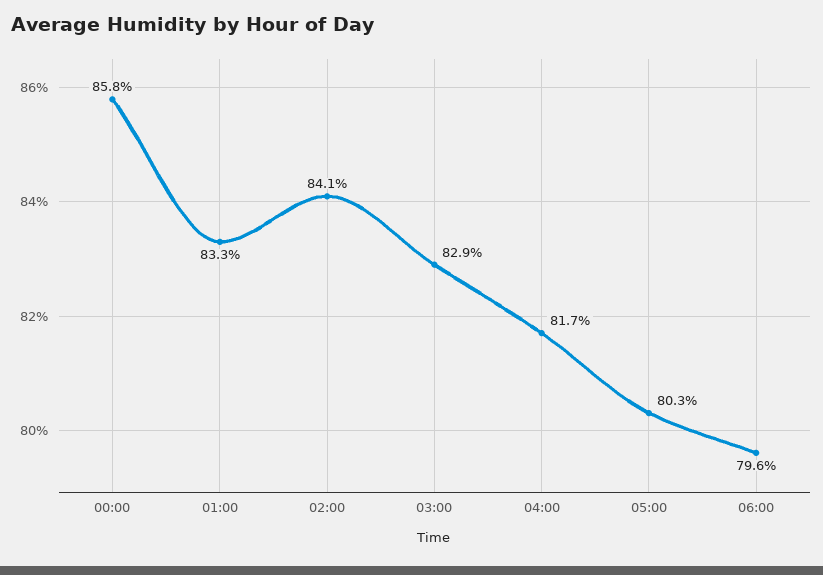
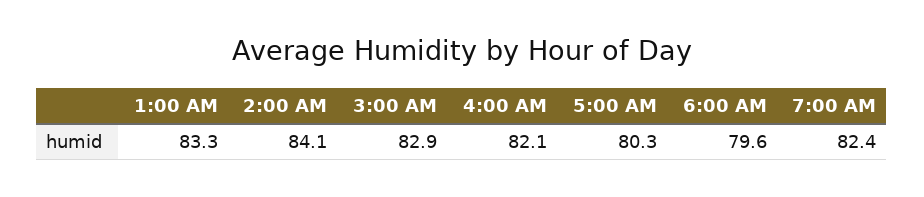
00:00: 85.8 -> none
04:00: 81.7 -> 82.1
7:00 AM: none -> 82.4

